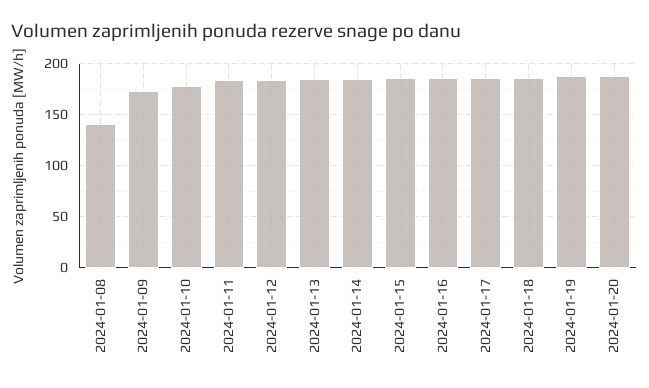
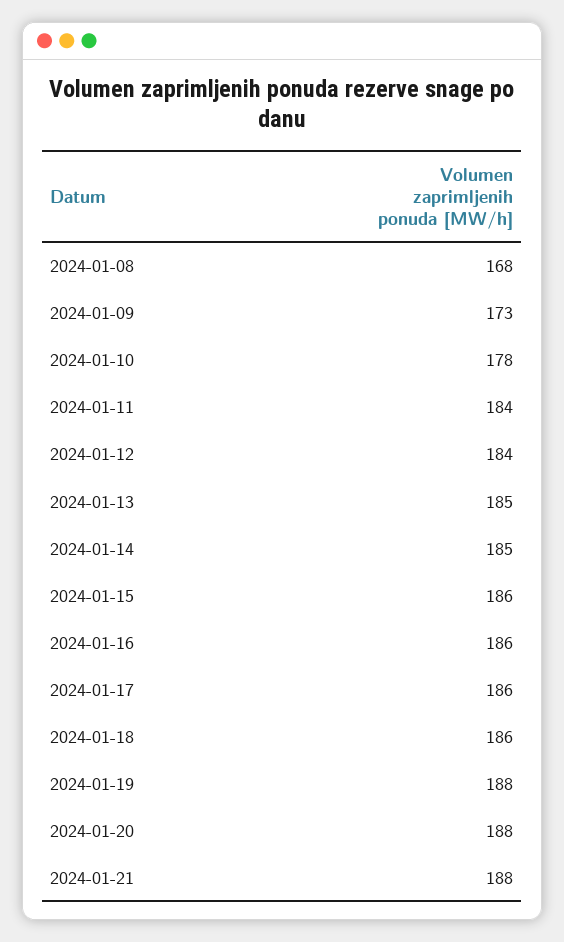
2024-01-08: 140 -> 168
2024-01-21: none -> 188

